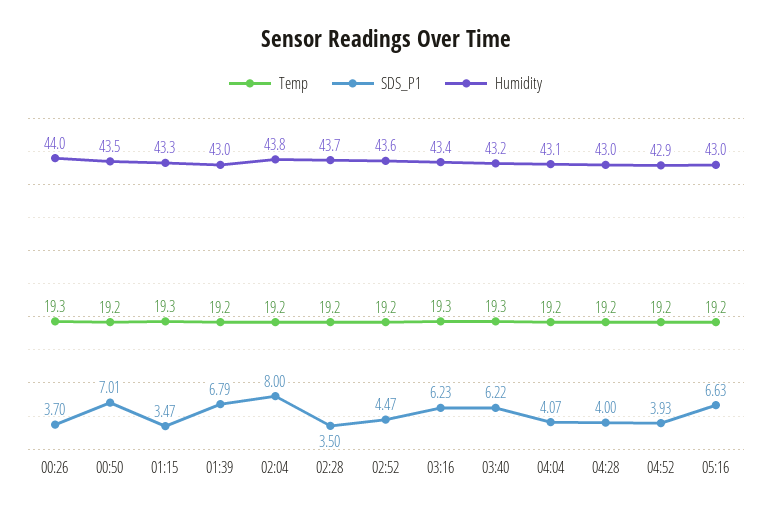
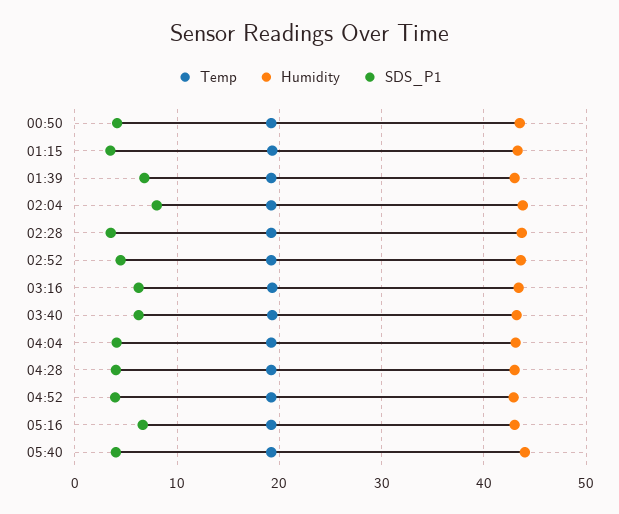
Temp, 00:26: 19.3 -> none
SDS_P1, 00:26: 3.7 -> none
Humidity, 00:26: 44 -> none
SDS_P1, 00:50: 7.01 -> 4
Temp, 05:40: none -> 19
Humidity, 05:40: none -> 44
SDS_P1, 05:40: none -> 4

